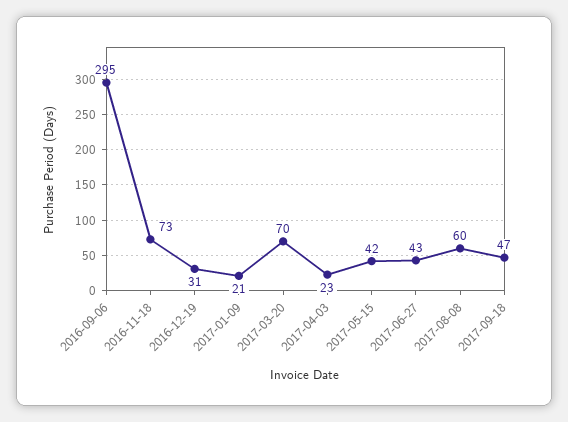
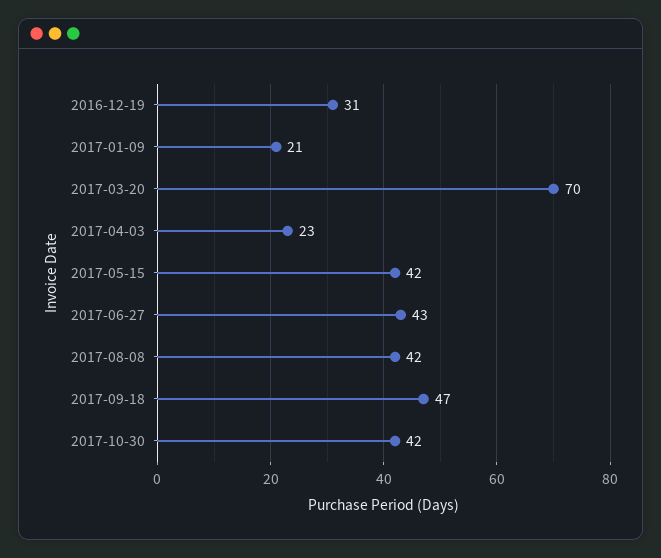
2016-09-06: 295 -> none
2016-11-18: 73 -> none
2017-08-08: 60 -> 42
2017-10-30: none -> 42

